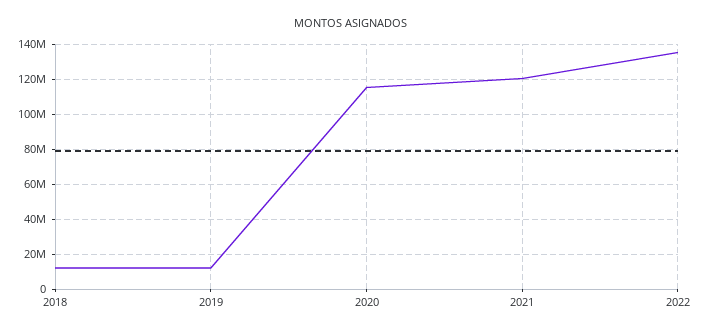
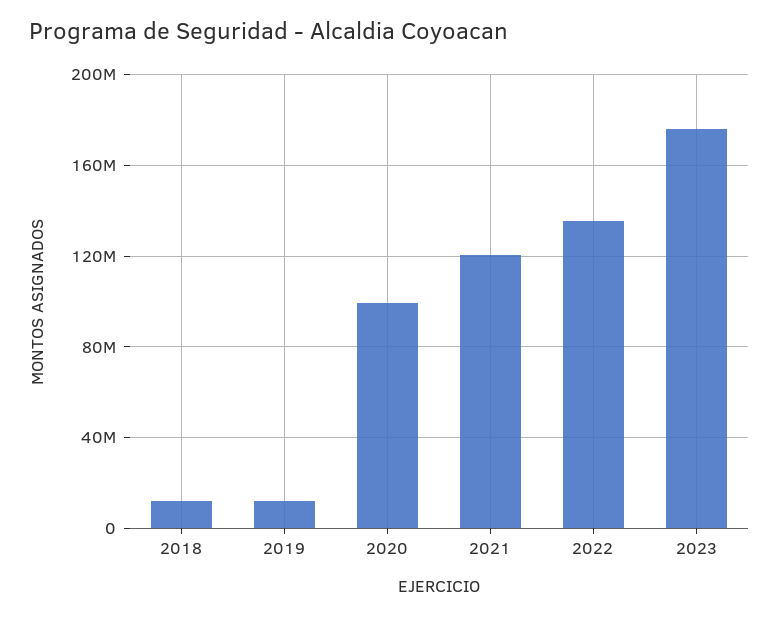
2020: 115000000 -> 100000000
2023: none -> 175000000

